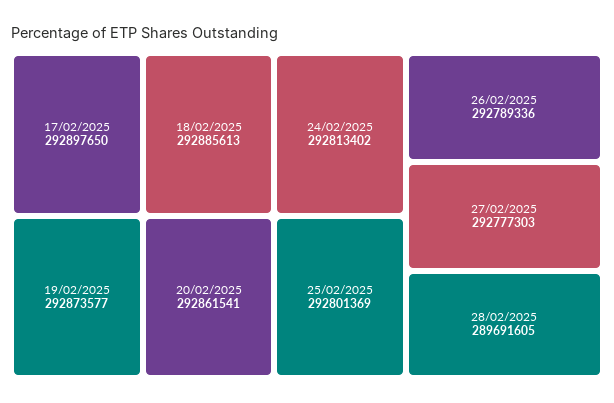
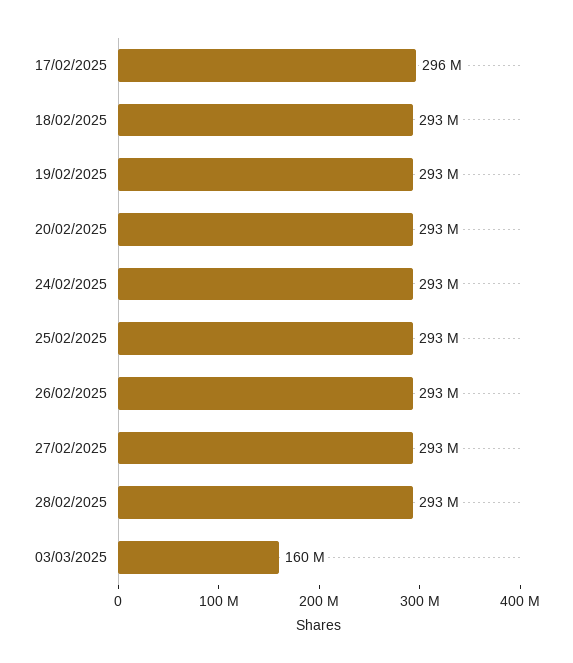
17/02/2025: 292897650 -> 296000000
28/02/2025: 289691605 -> 293000000
03/03/2025: none -> 160000000

